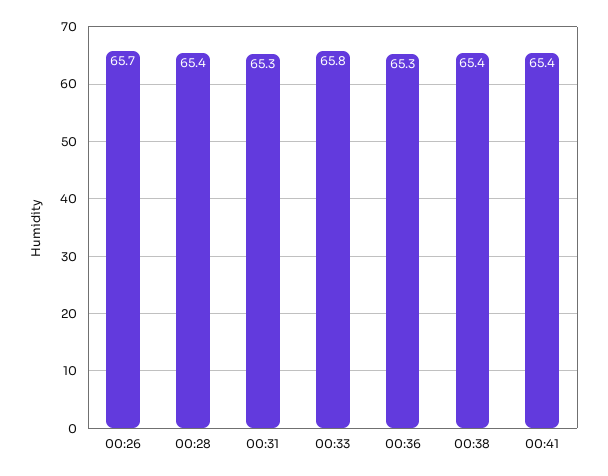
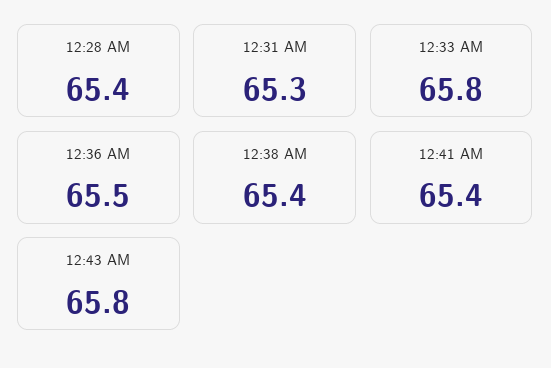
00:26: 65.7 -> none
00:36: 65.3 -> 65.5
12:43 AM: none -> 65.8

